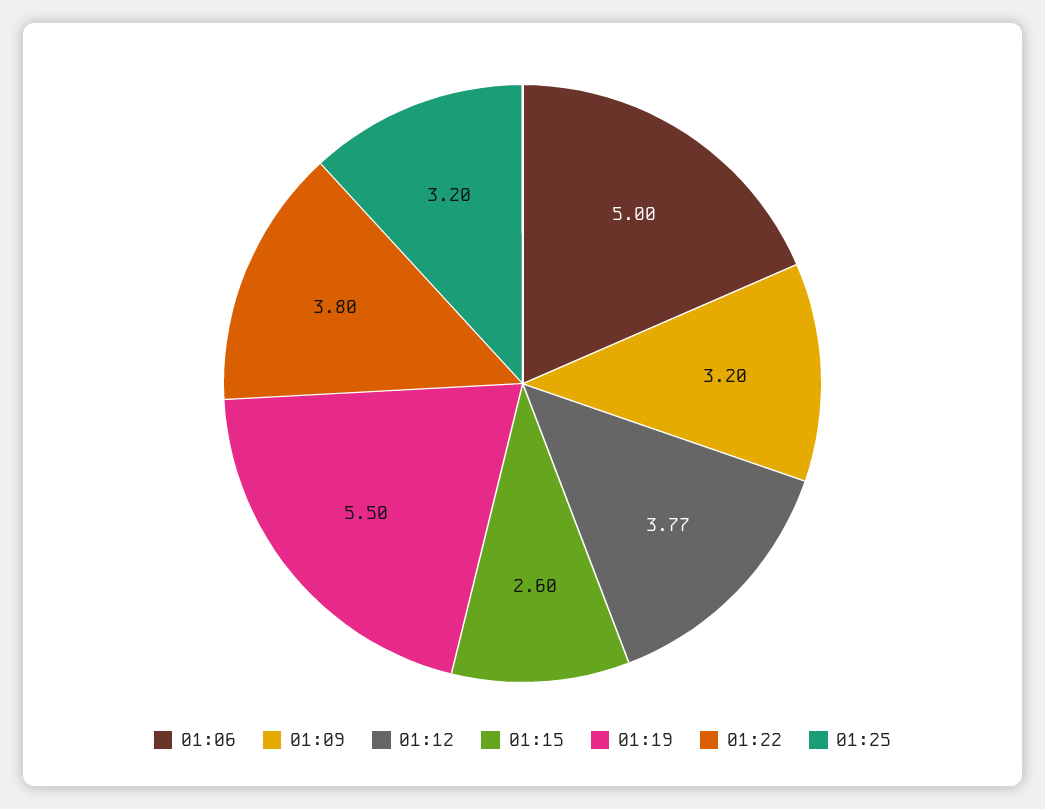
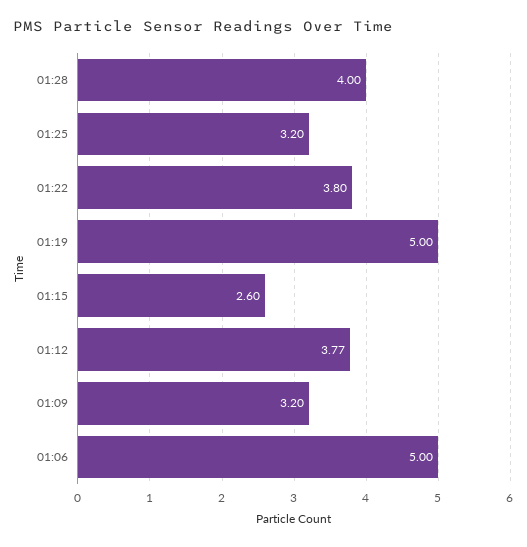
01:19: 5.5 -> 5
01:28: none -> 4

